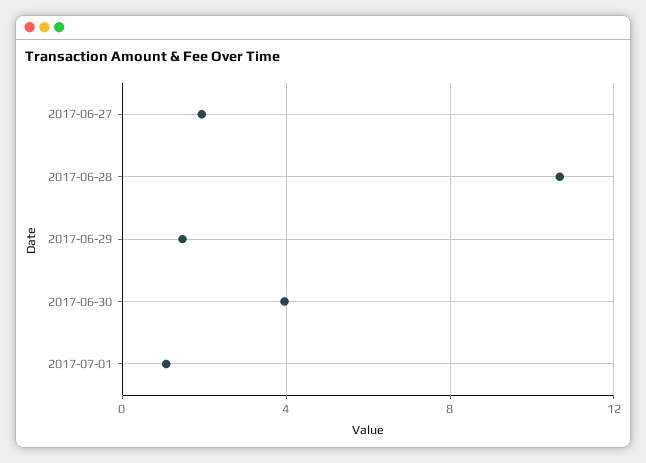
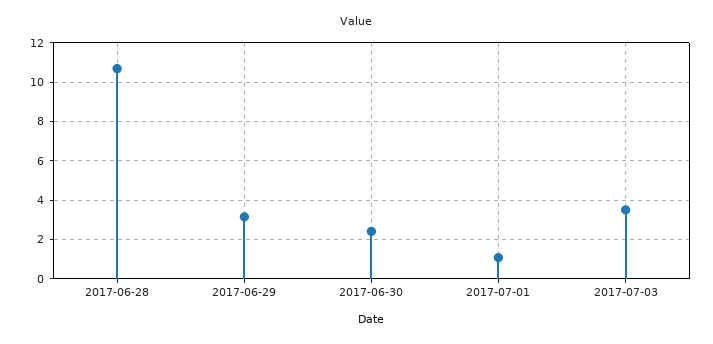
2017-06-27: 2 -> none
2017-06-29: 1.5 -> 3
2017-06-30: 4 -> 2.5
2017-07-03: none -> 3.5

